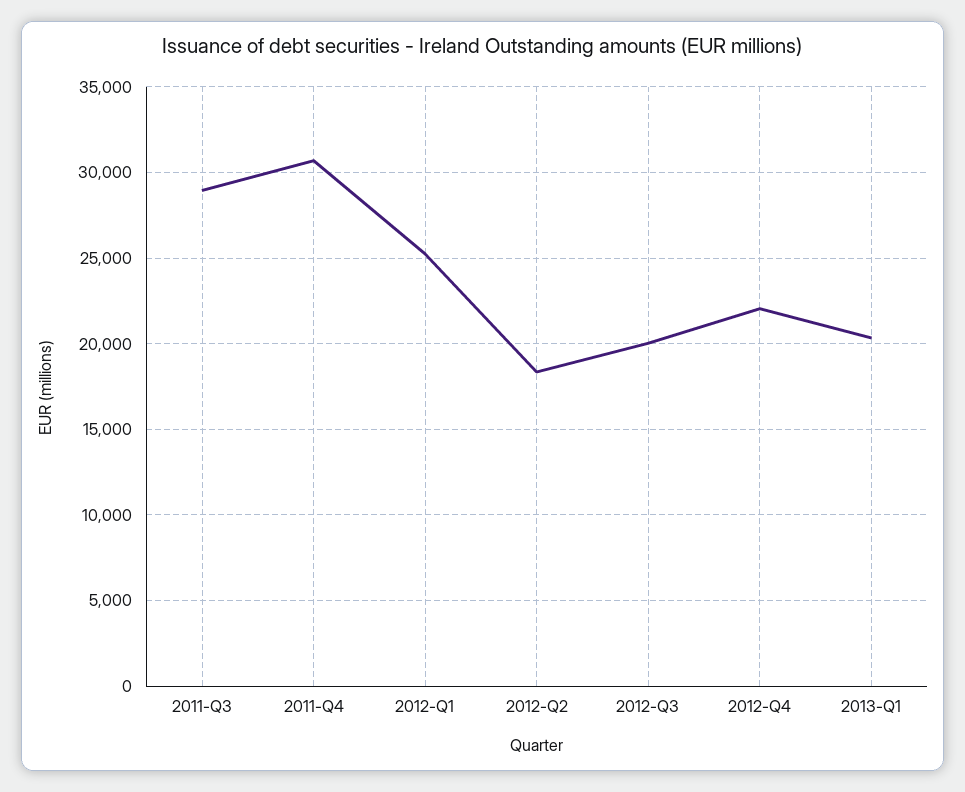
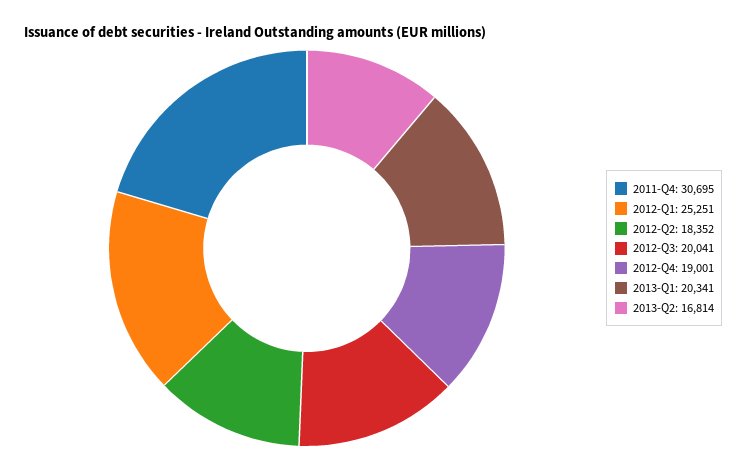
2011-Q3: 29000 -> none
2012-Q4: 22000 -> 19001
2013-Q2: none -> 16814

